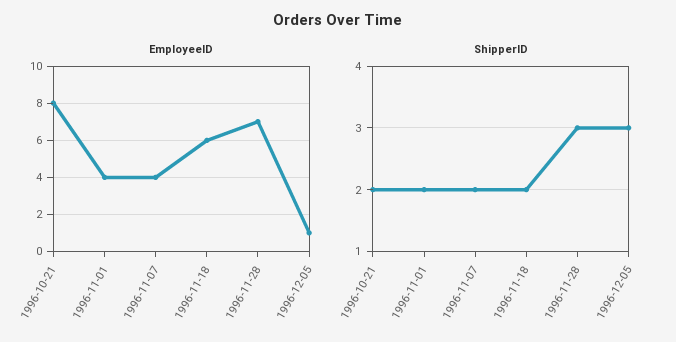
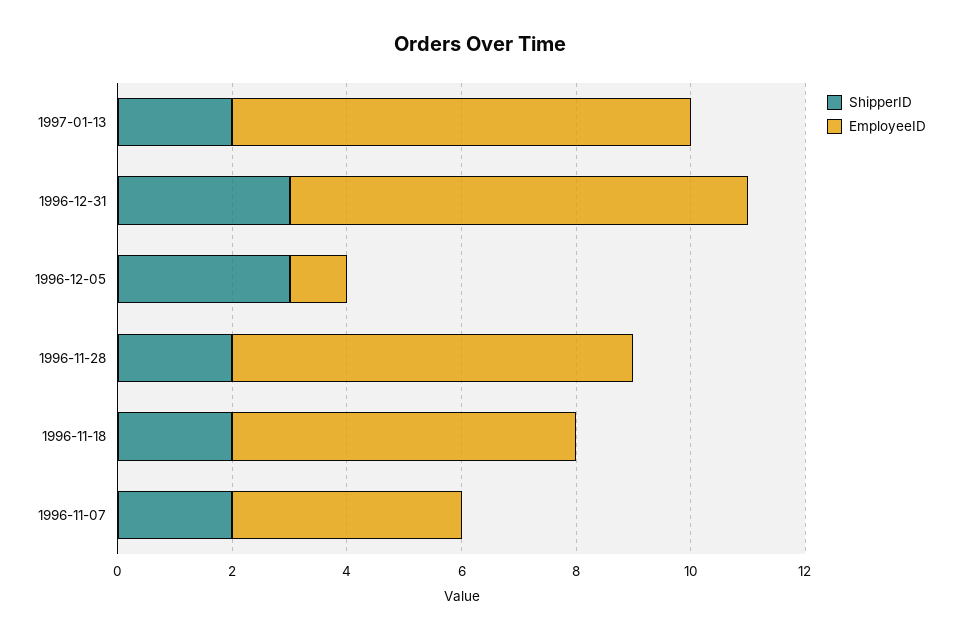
EmployeeID, 1996-10-21: 8 -> none
EmployeeID, 1996-11-01: 4 -> none
ShipperID, 1996-10-21: 2 -> none
ShipperID, 1996-11-01: 2 -> none
ShipperID, 1996-11-28: 3 -> 2
ShipperID, 1997-01-13: none -> 2
EmployeeID, 1997-01-13: none -> 8
ShipperID, 1996-12-31: none -> 3
EmployeeID, 1996-12-31: none -> 8

